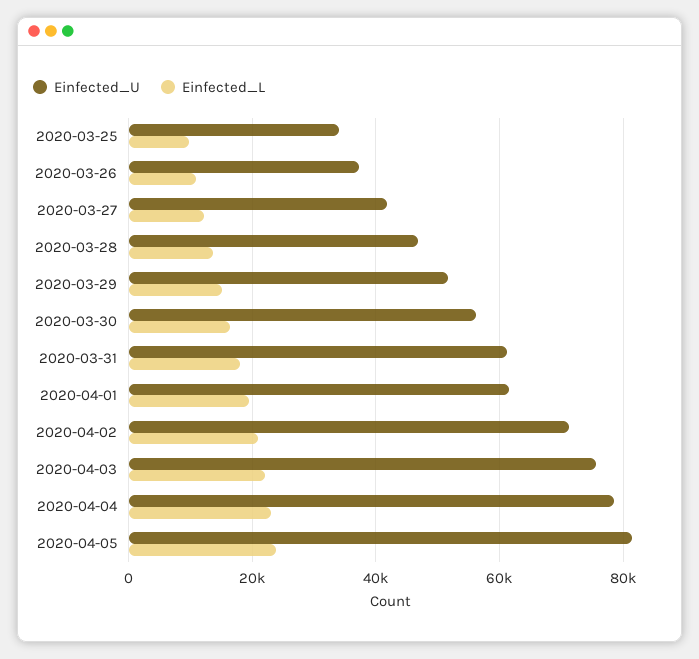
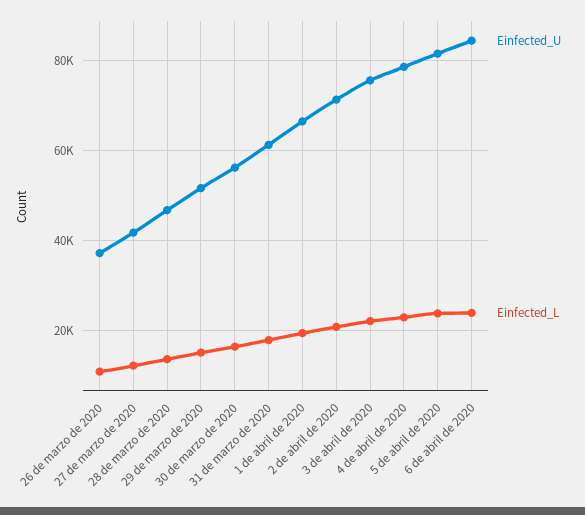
Einfected_U, 2020-03-25: 34000 -> none
Einfected_L, 2020-03-25: 10000 -> none
Einfected_U, 2020-04-01: 62000 -> 66000
Einfected_U, 6 de abril de 2020: none -> 84000
Einfected_L, 6 de abril de 2020: none -> 24000

